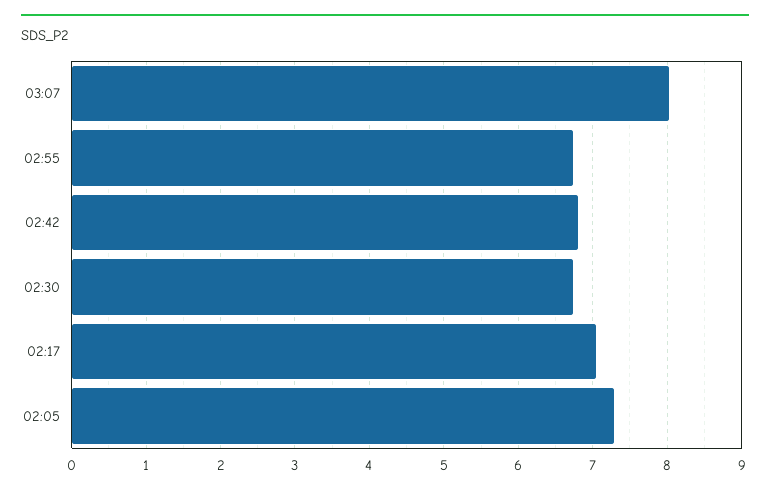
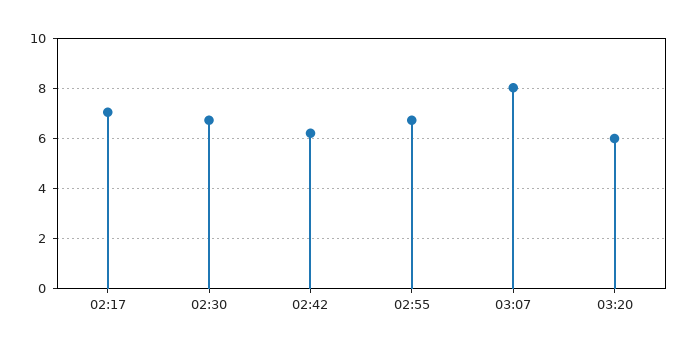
02:42: 6.8 -> 6.25
02:05: 7.3 -> none
03:20: none -> 6

